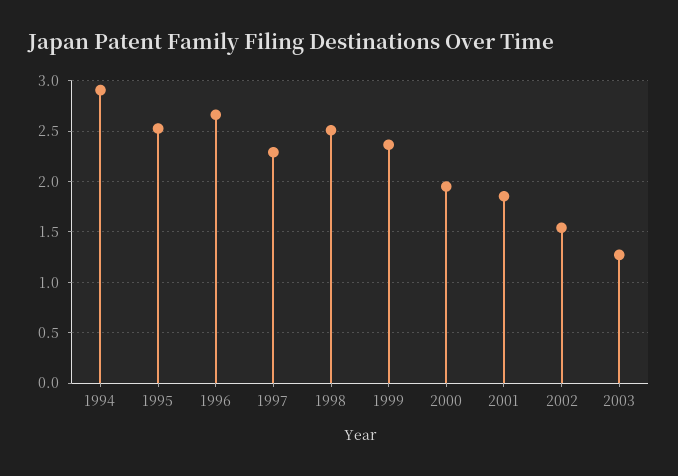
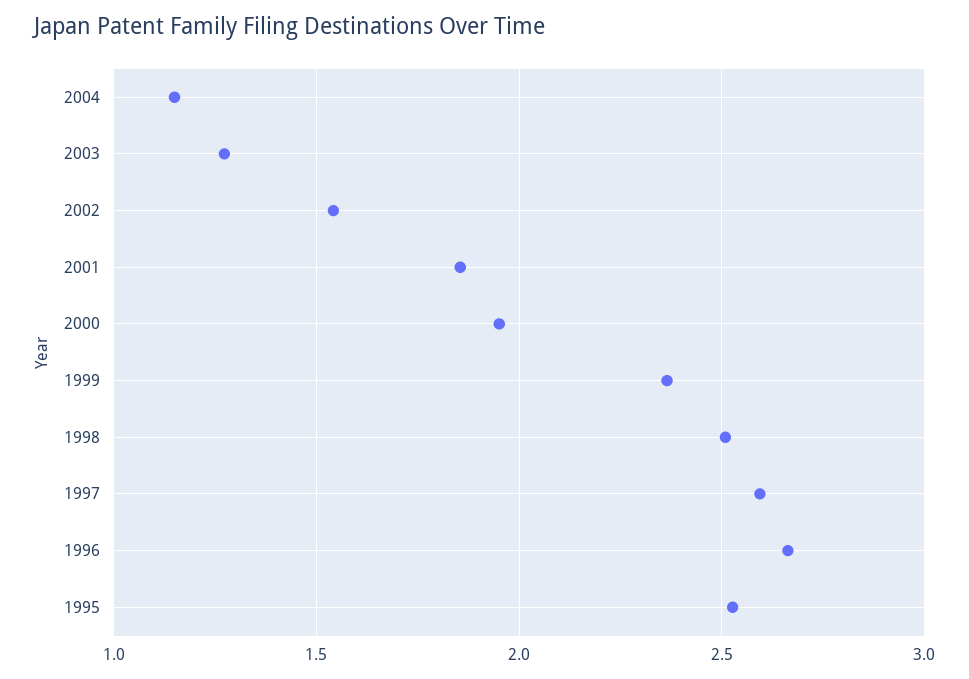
1994: 2.9 -> none
1997: 2.3 -> 2.6
2004: none -> 1.15

